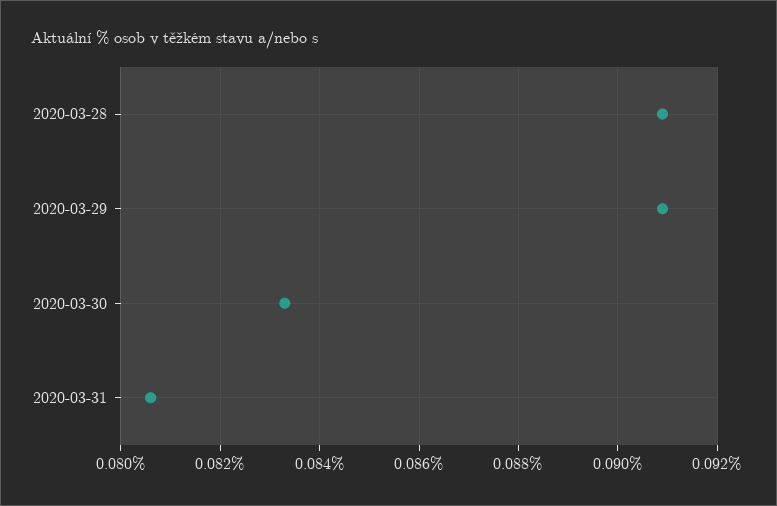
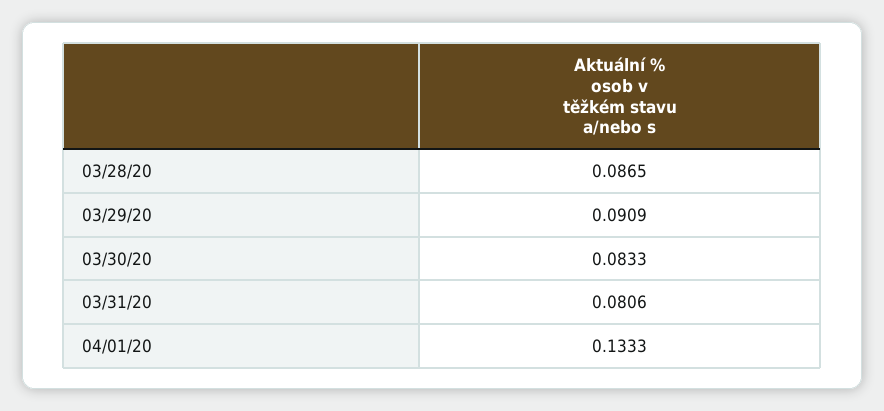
2020-03-28: 0.091 -> 0.0865
04/01/20: none -> 0.1333

